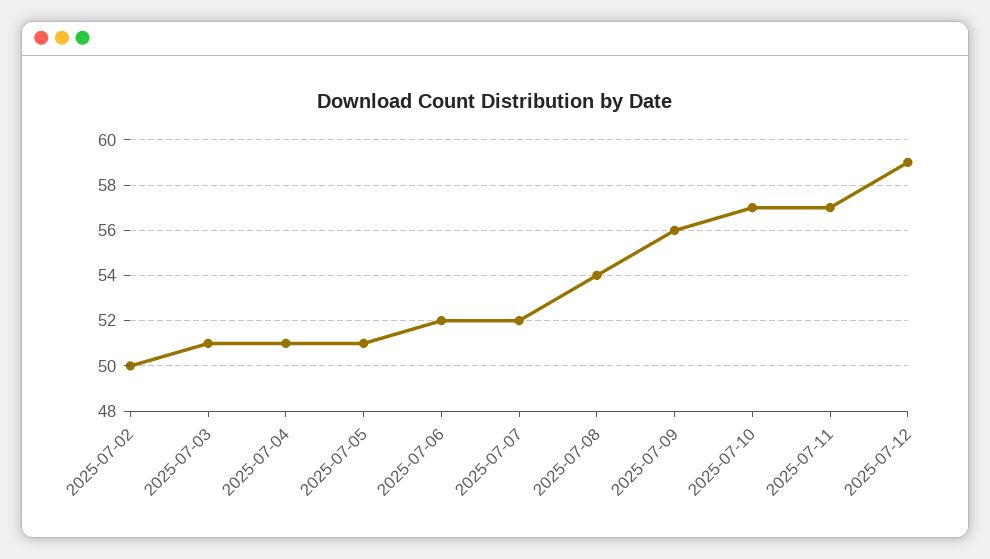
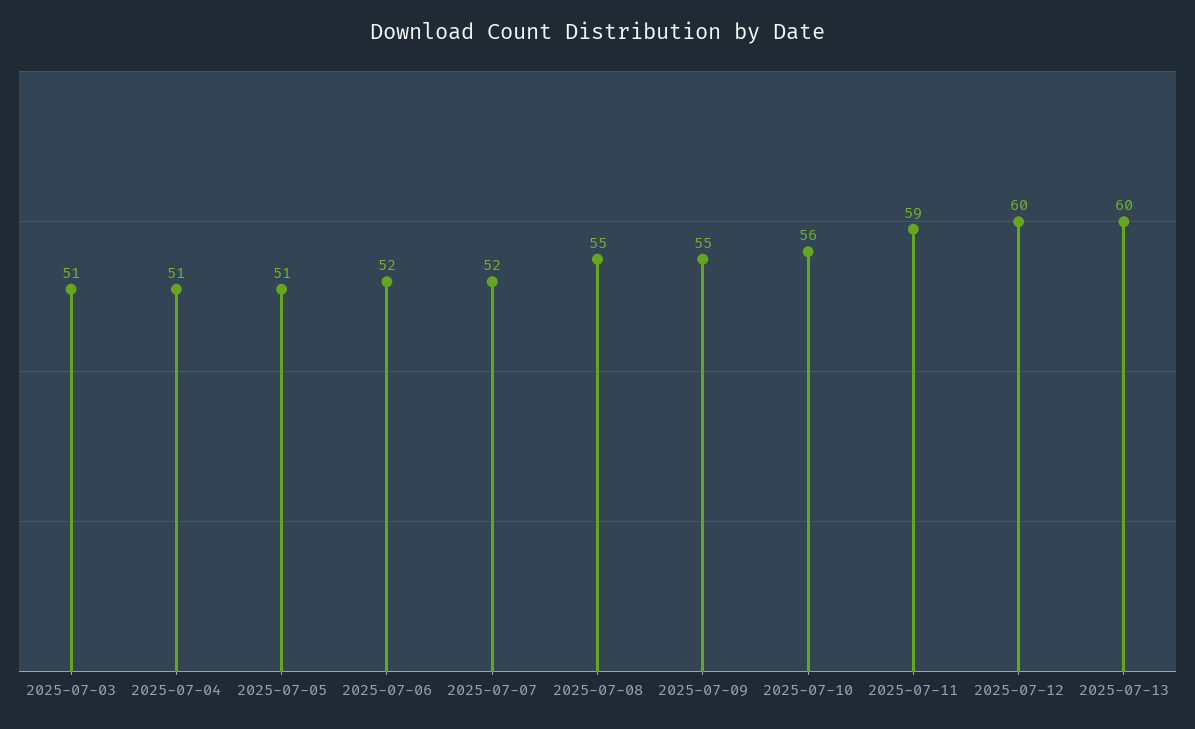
2025-07-02: 50 -> none
2025-07-08: 54 -> 55
2025-07-09: 56 -> 55
2025-07-10: 57 -> 56
2025-07-11: 57 -> 59
2025-07-12: 59 -> 60
2025-07-13: none -> 60

